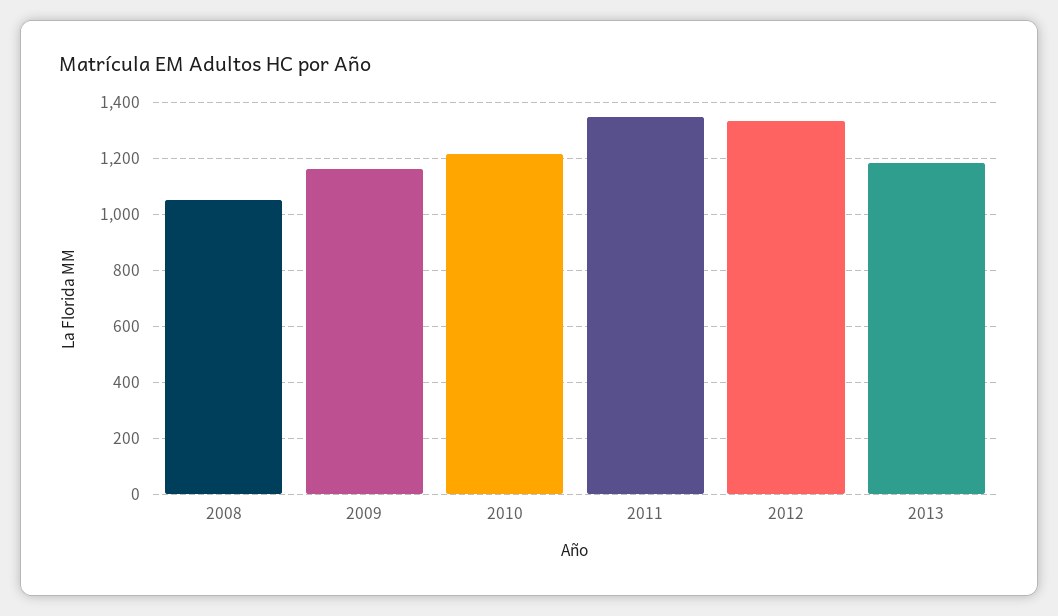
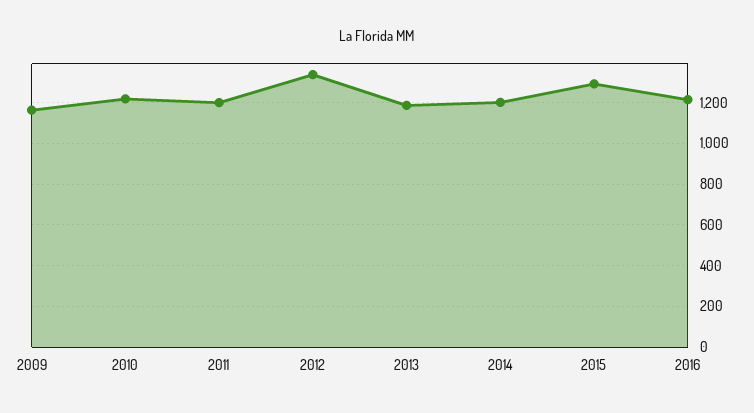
2008: 1050 -> none
2011: 1350 -> 1200
2014: none -> 1200
2015: none -> 1300
2016: none -> 1200

